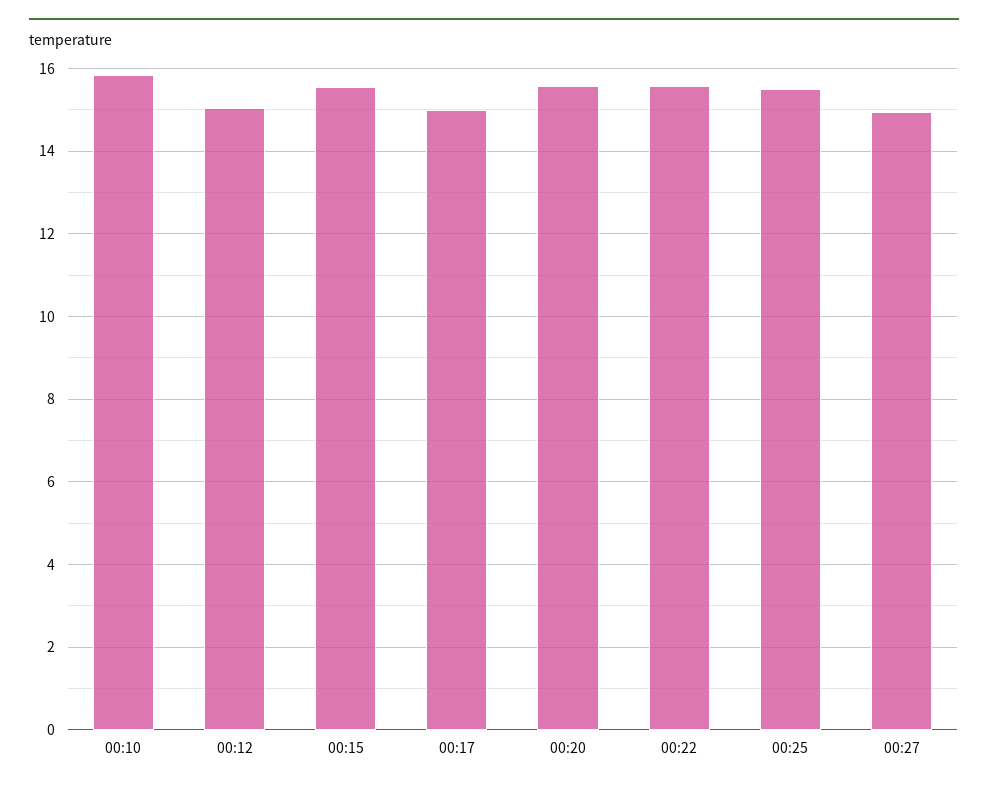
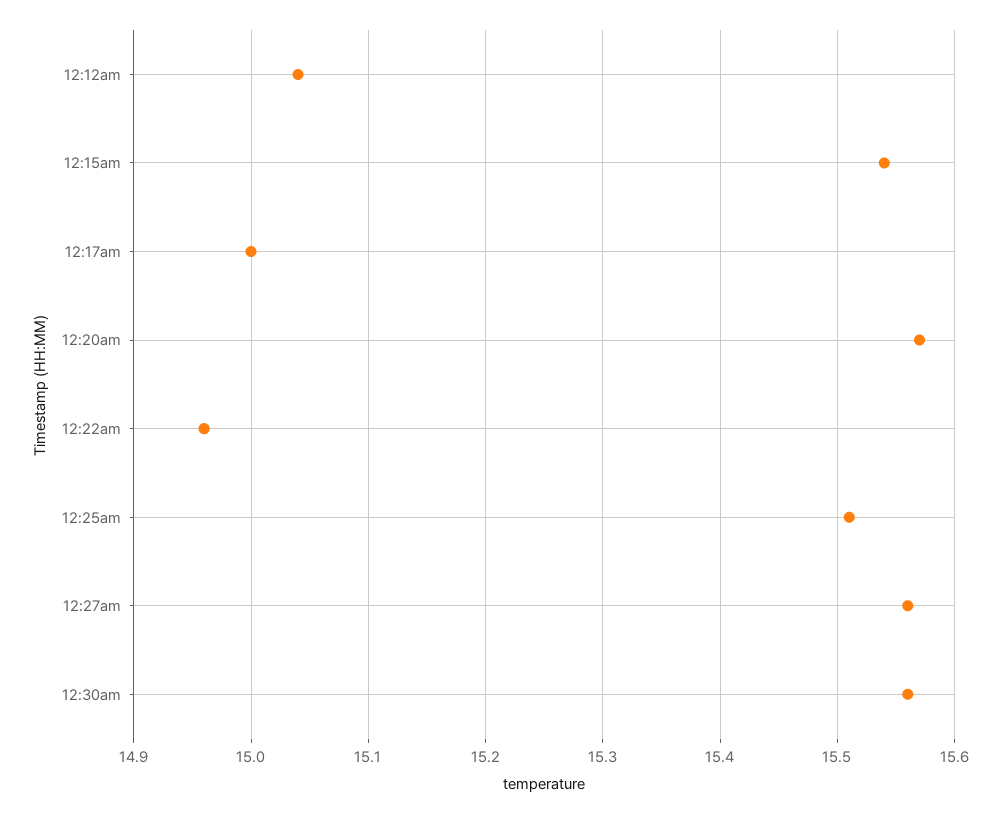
00:10: 15.8 -> none
00:22: 15.6 -> 14.96
00:27: 15 -> 15.56
12:30am: none -> 15.56

